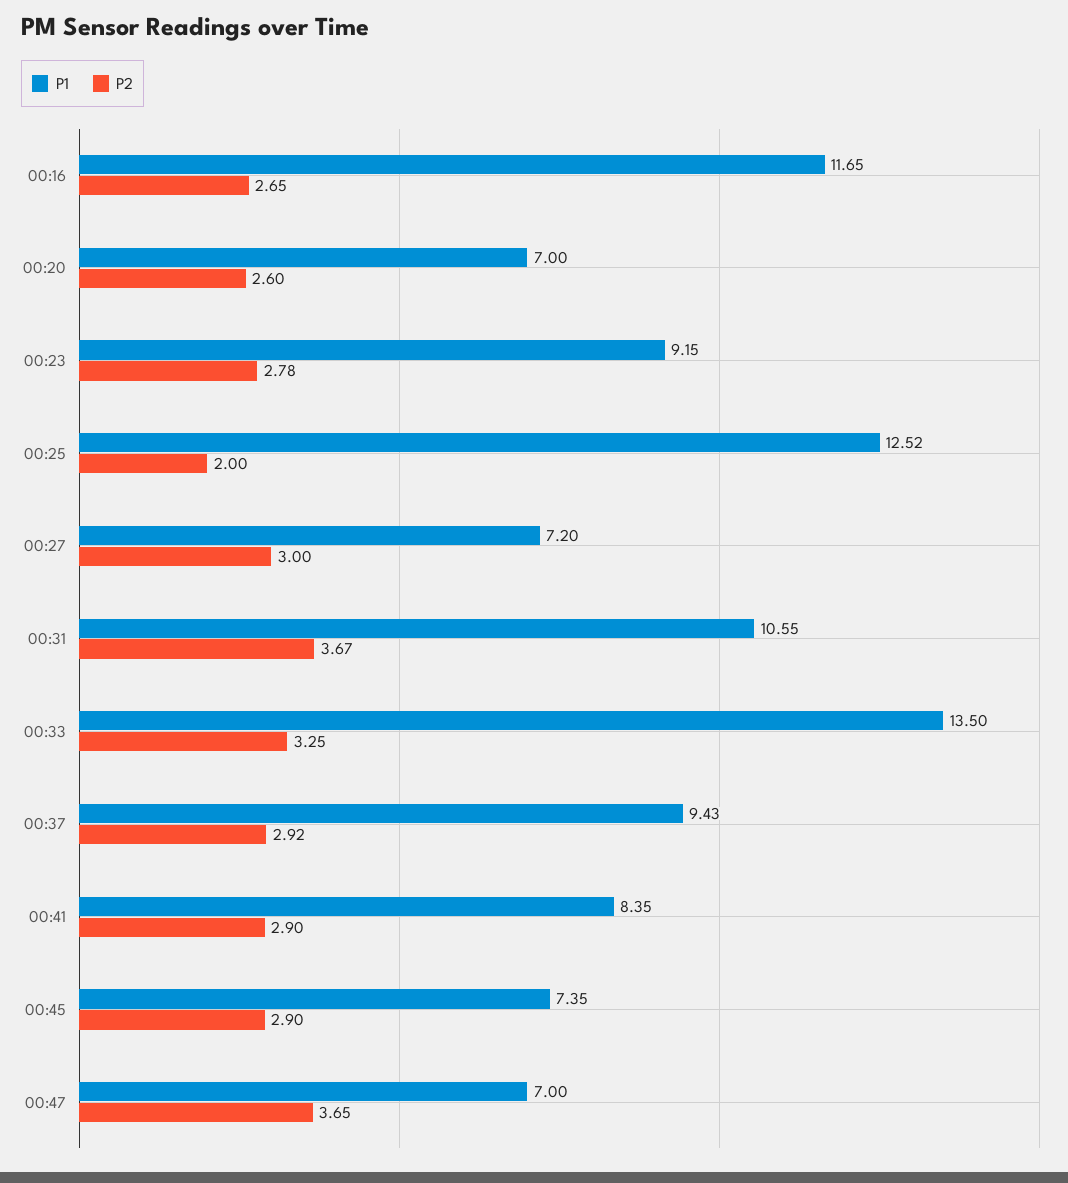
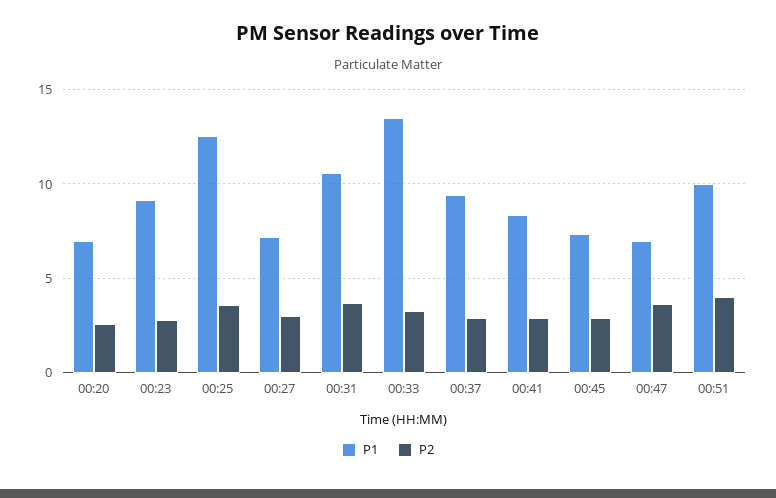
P1, 00:16: 11.65 -> none
P2, 00:16: 2.65 -> none
P2, 00:25: 2 -> 3.5
P1, 00:51: none -> 10
P2, 00:51: none -> 4

